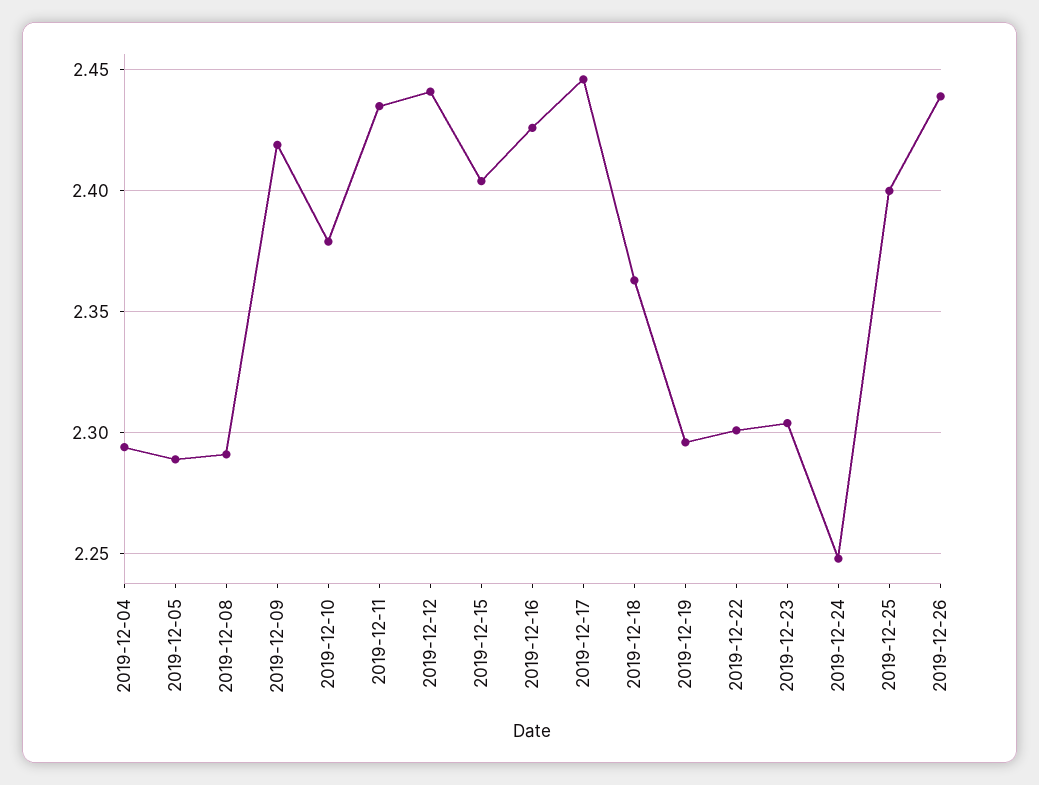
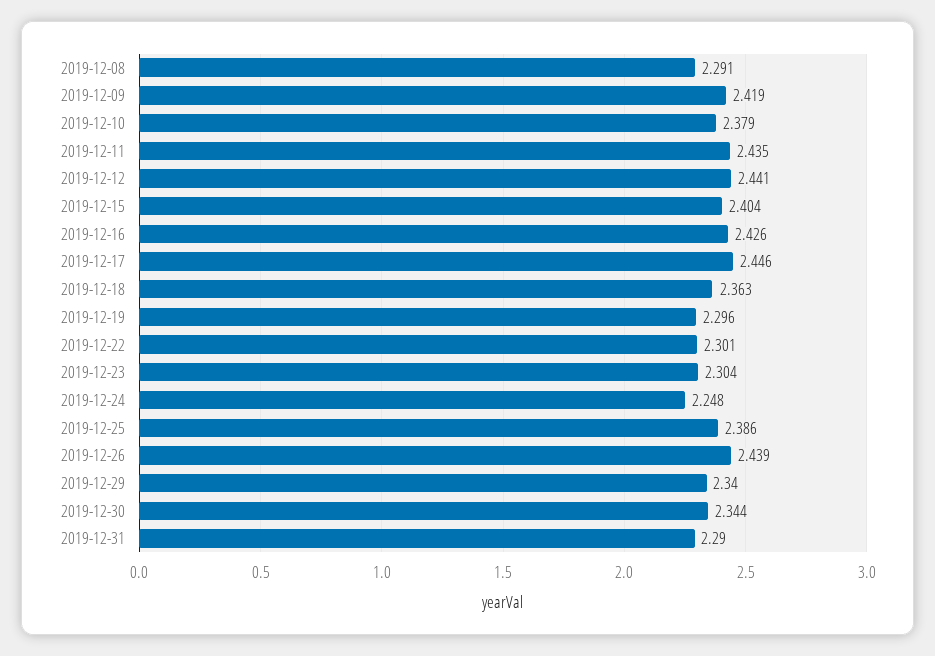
2019-12-04: 2.295 -> none
2019-12-05: 2.29 -> none
2019-12-25: 2.4 -> 2.386
2019-12-29: none -> 2.34
2019-12-30: none -> 2.344
2019-12-31: none -> 2.29

